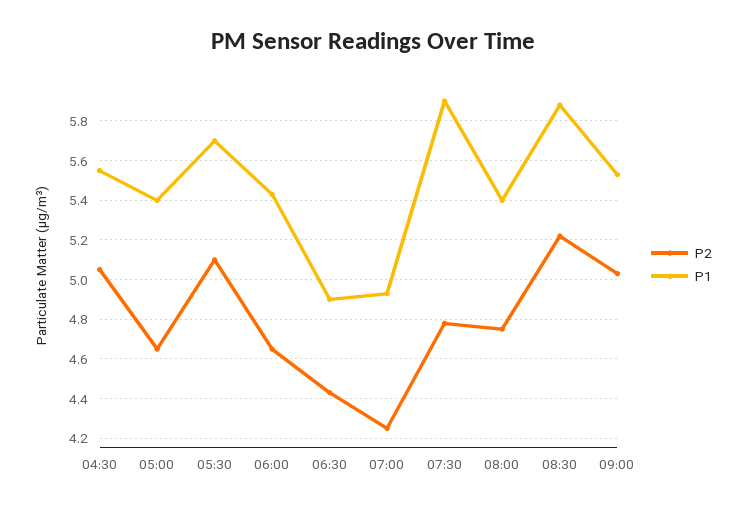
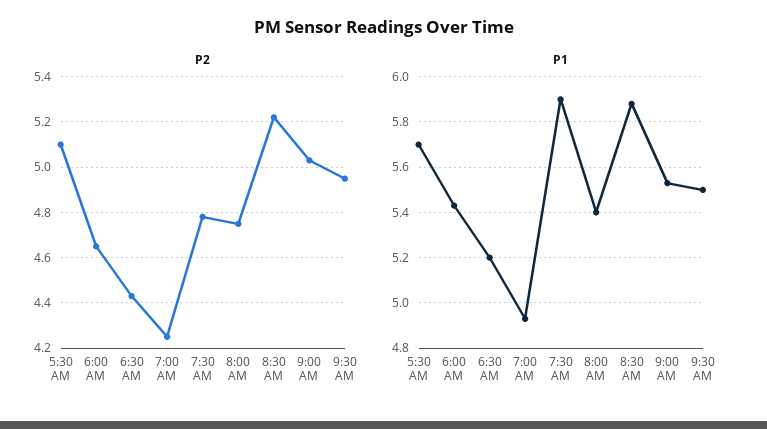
P2, 04:30: 5.05 -> none
P1, 04:30: 5.55 -> none
P2, 05:00: 4.65 -> none
P1, 05:00: 5.4 -> none
P1, 06:30: 4.9 -> 5.2
P2, 9:30 AM: none -> 4.95
P1, 9:30 AM: none -> 5.5

